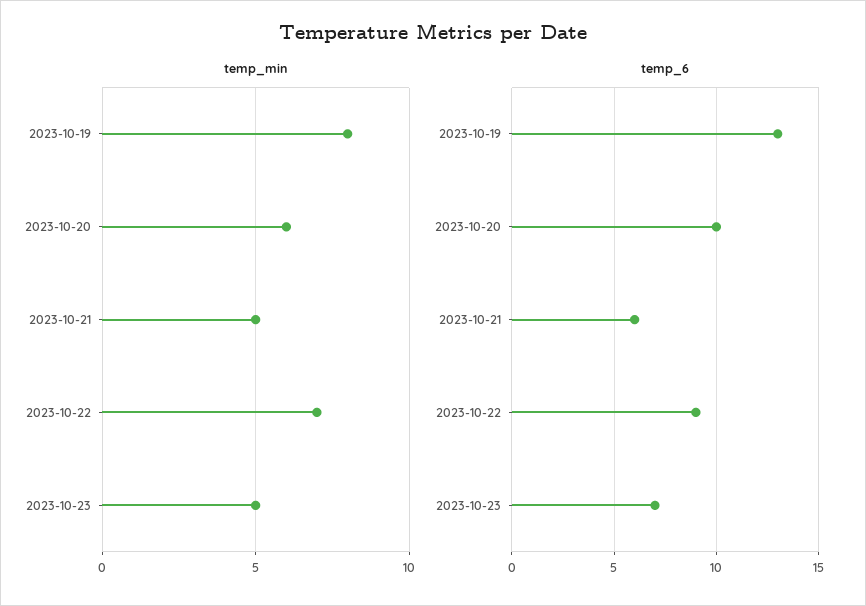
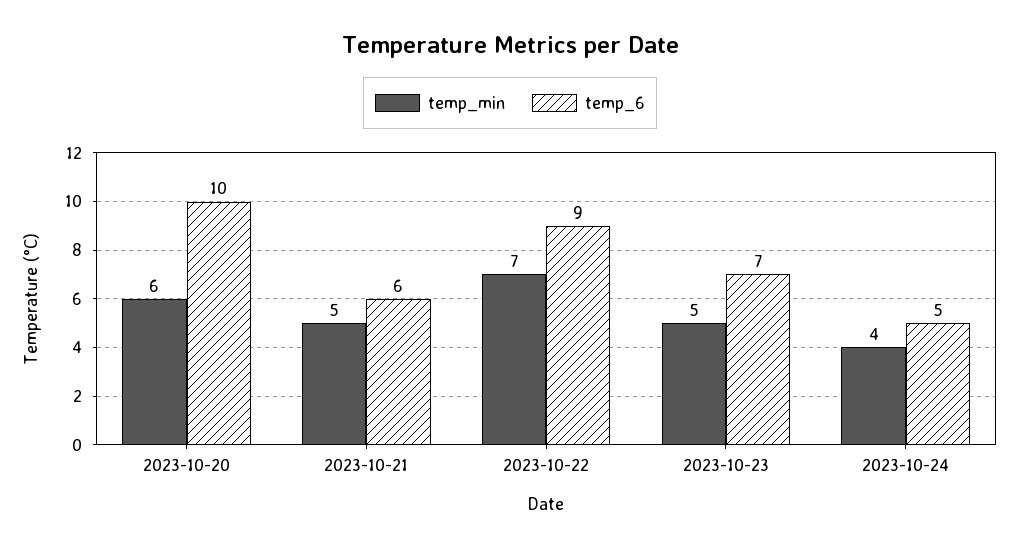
temp_min, 2023-10-19: 8 -> none
temp_6, 2023-10-19: 13 -> none
temp_min, 2023-10-24: none -> 4
temp_6, 2023-10-24: none -> 5

